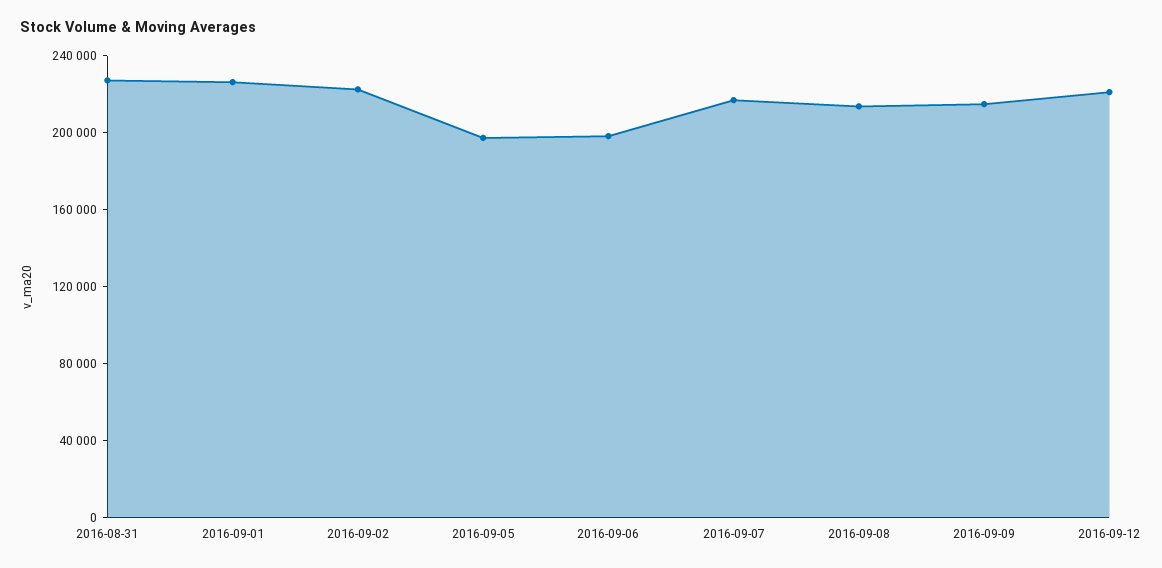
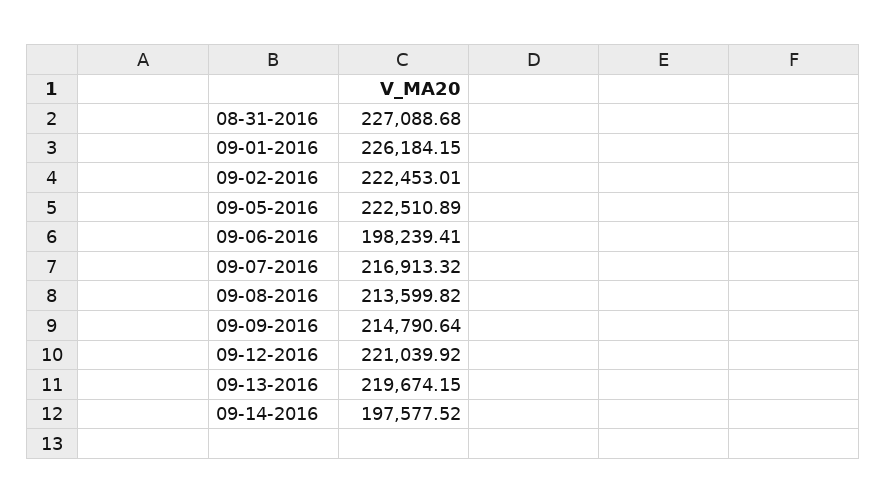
2016-09-05: 200000 -> 222510.89
09-13-2016: none -> 219674.15
09-14-2016: none -> 197577.52

